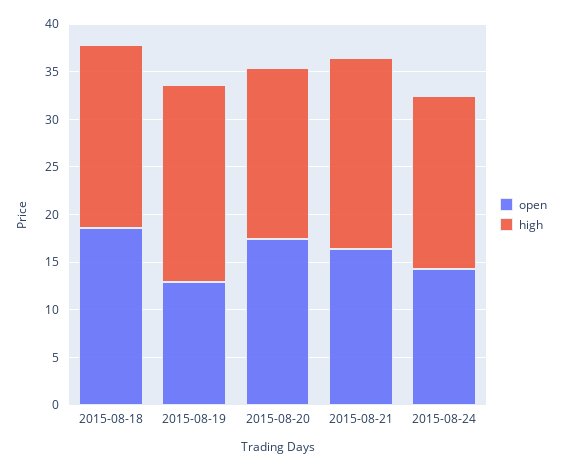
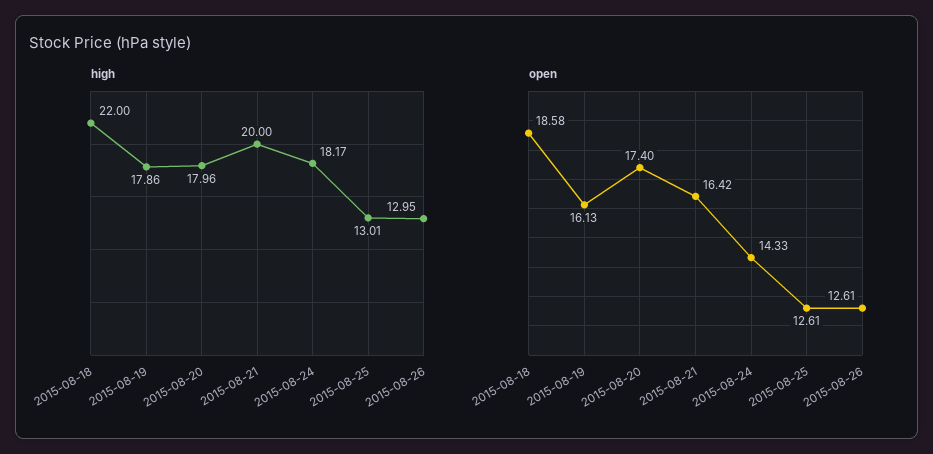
high, 2015-08-18: 19 -> 22
open, 2015-08-19: 13 -> 16.13
high, 2015-08-19: 21 -> 17.86
high, 2015-08-25: none -> 13.01
high, 2015-08-26: none -> 12.95
open, 2015-08-25: none -> 12.61
open, 2015-08-26: none -> 12.61

